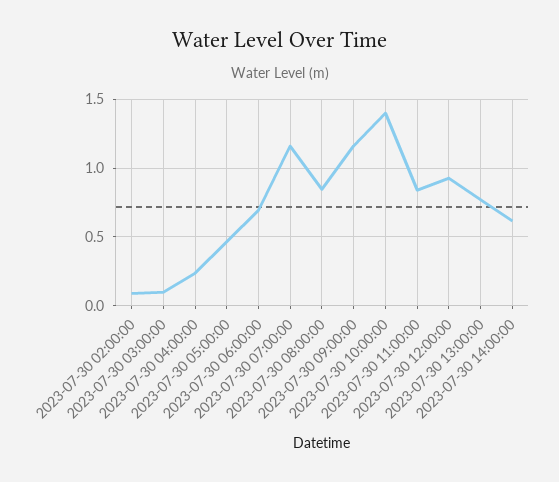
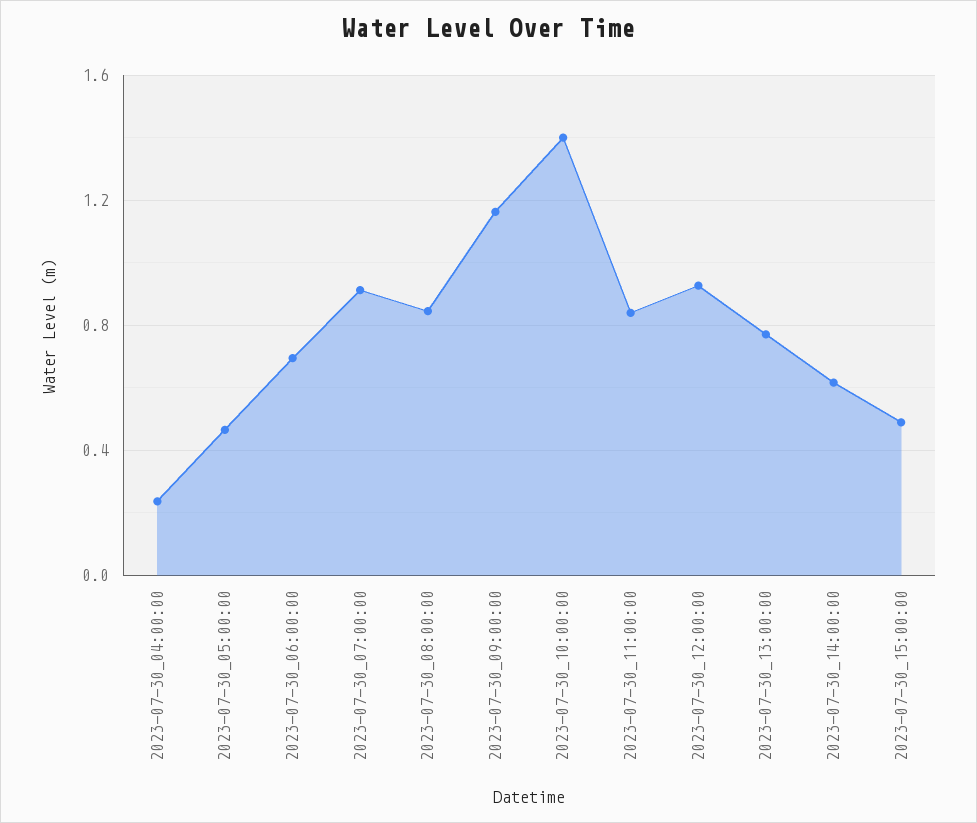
2023-07-30 02:00:00: 0.1 -> none
2023-07-30 03:00:00: 0.1 -> none
2023-07-30 07:00:00: 1.15 -> 0.9
2023-07-30_15:00:00: none -> 0.5

